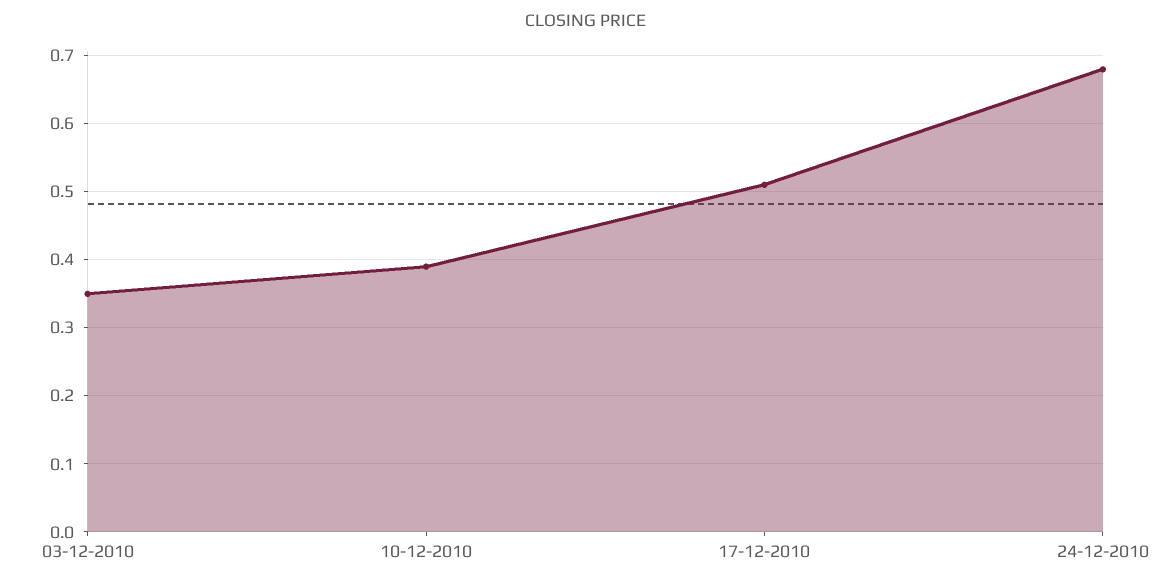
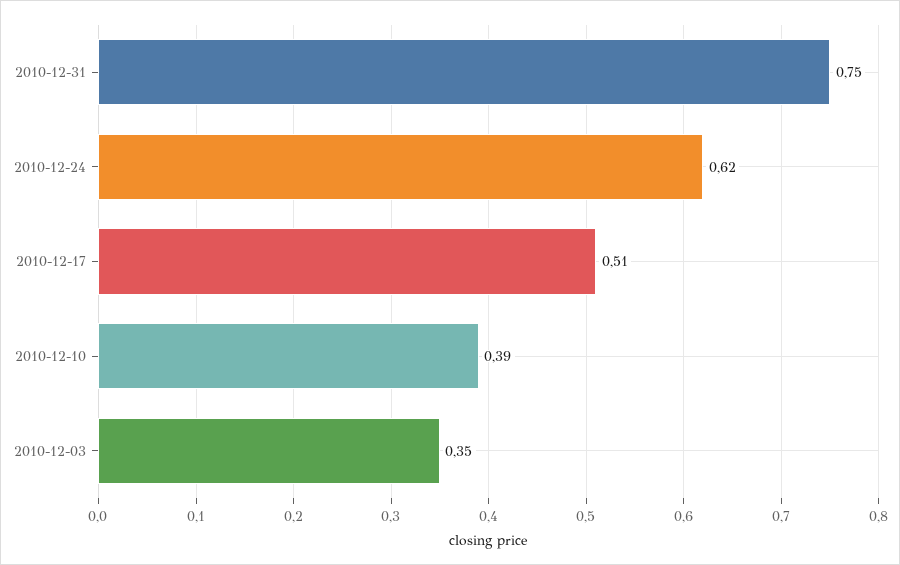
24-12-2010: 0.68 -> 0.62
2010-12-31: none -> 0.75

